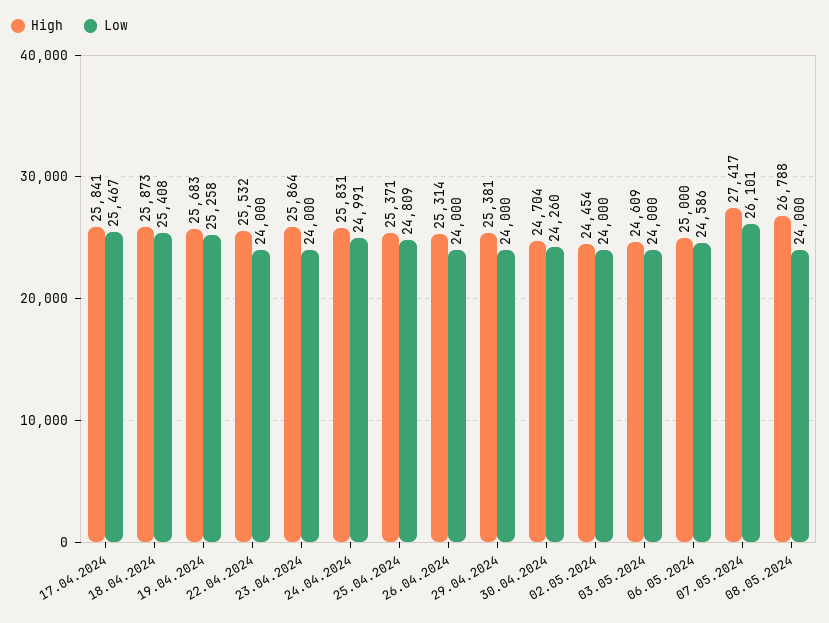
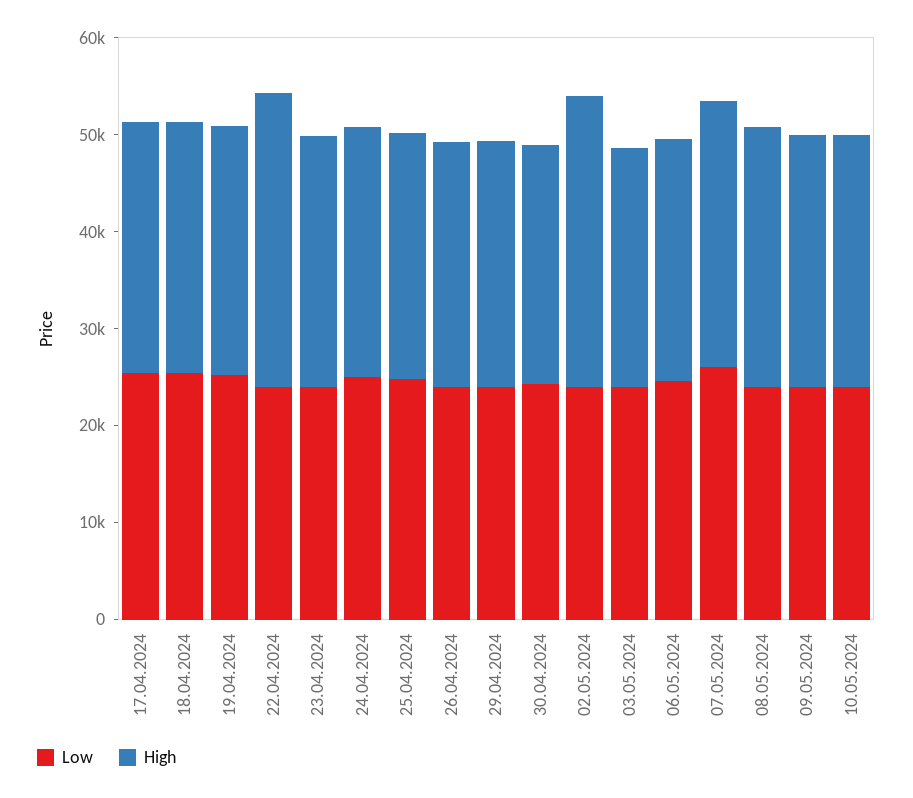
High, 22.04.2024: 25532 -> 30000
High, 02.05.2024: 24454 -> 30000
Low, 09.05.2024: none -> 24000
High, 09.05.2024: none -> 26000
Low, 10.05.2024: none -> 24000
High, 10.05.2024: none -> 26000

